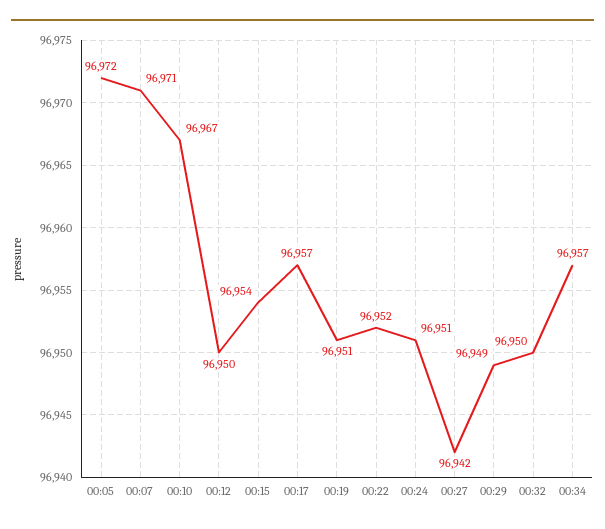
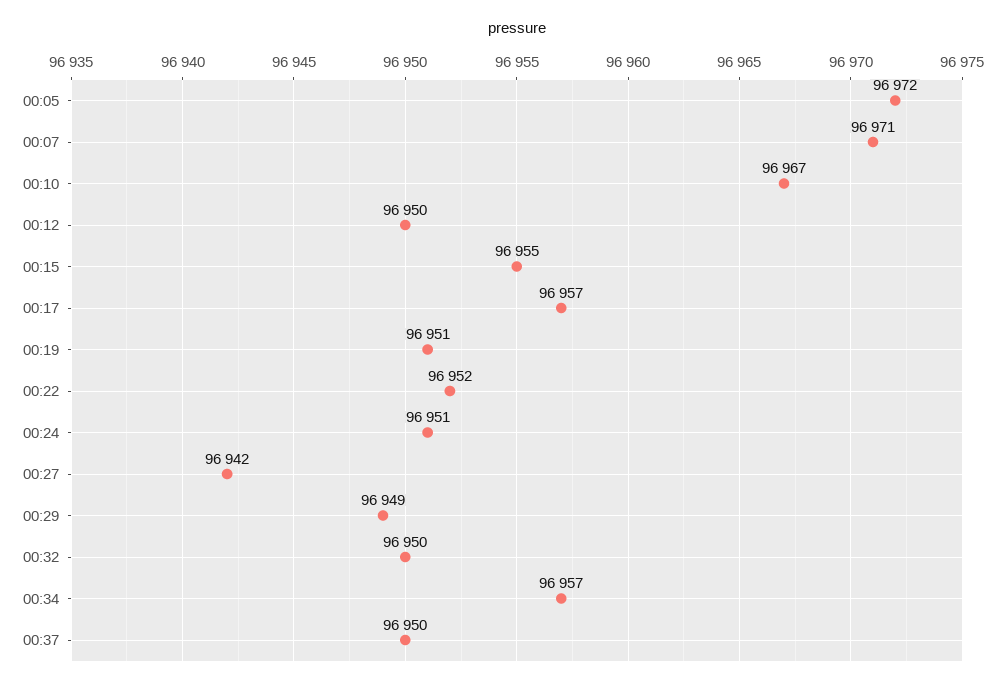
00:15: 96954 -> 96955
00:37: none -> 96950

